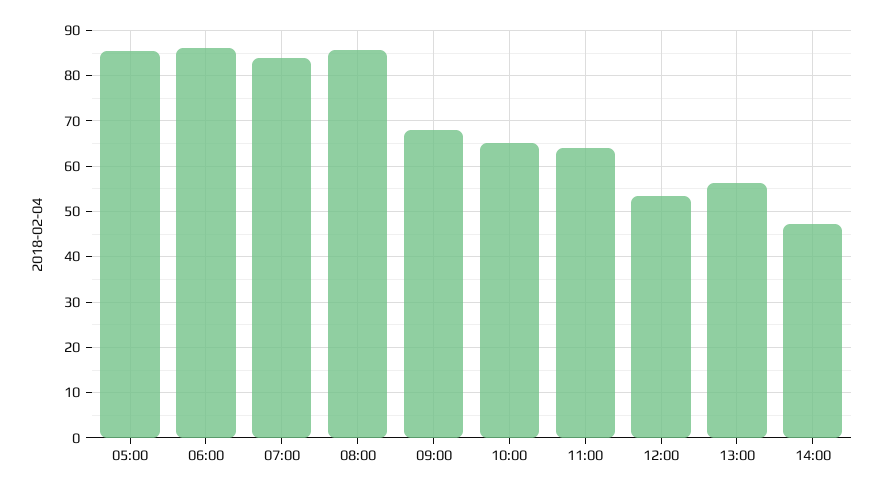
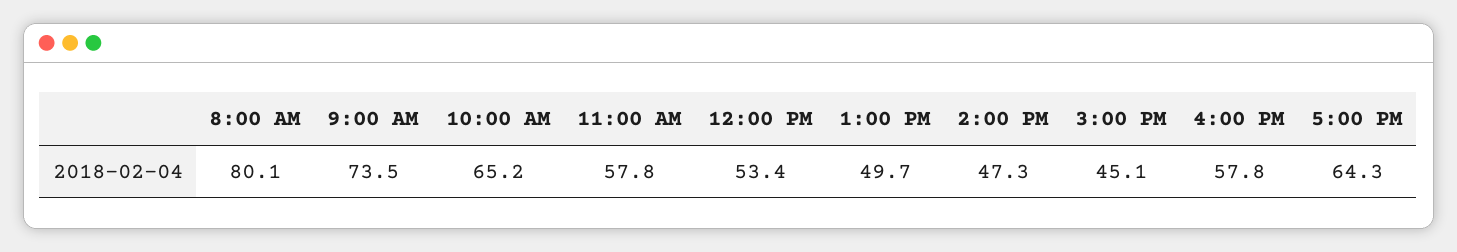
05:00: 86 -> none
06:00: 86 -> none
07:00: 84 -> none
08:00: 86 -> 80.1
09:00: 68 -> 73.5
11:00: 64 -> 57.8
13:00: 56 -> 49.7
3:00 PM: none -> 45.1
4:00 PM: none -> 57.8
5:00 PM: none -> 64.3

